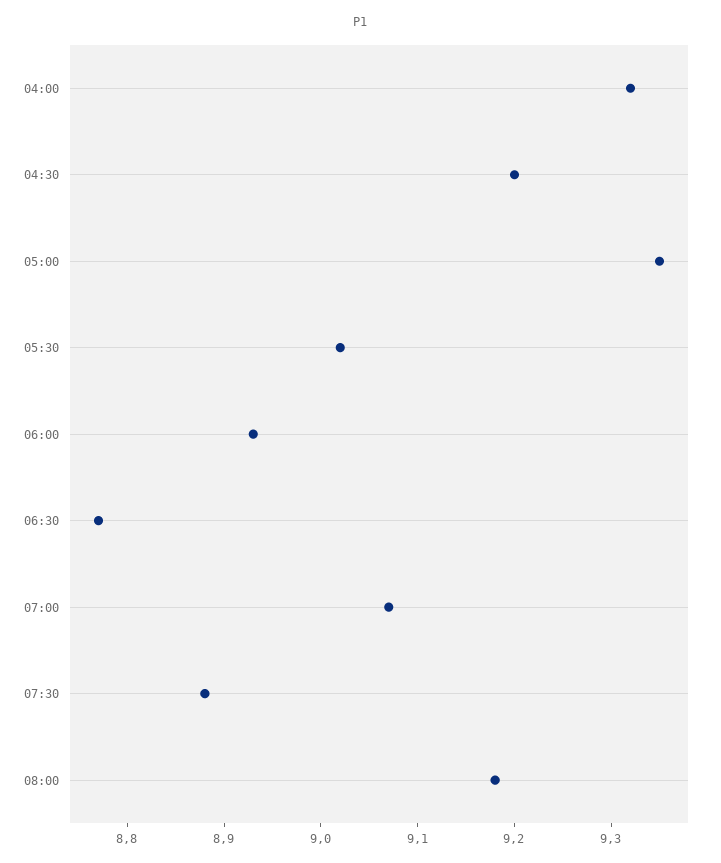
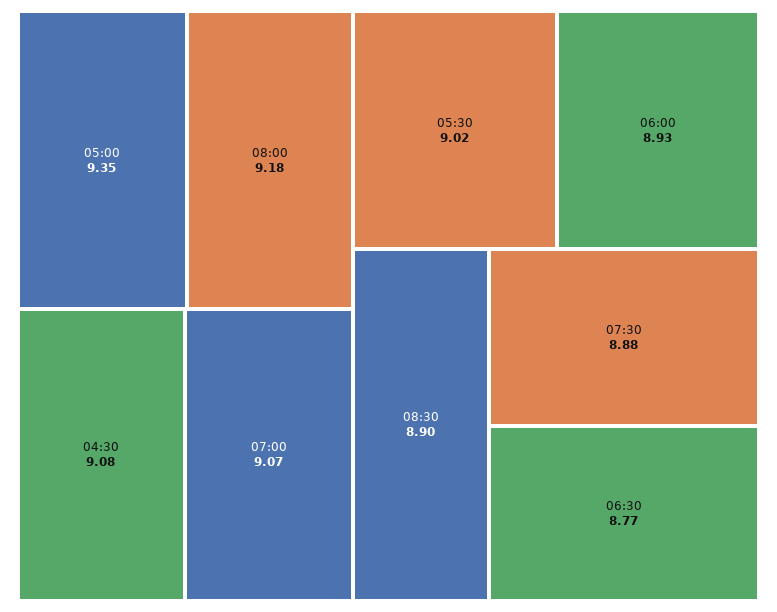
04:00: 9.32 -> none
04:30: 9.2 -> 9.08
08:30: none -> 8.9

